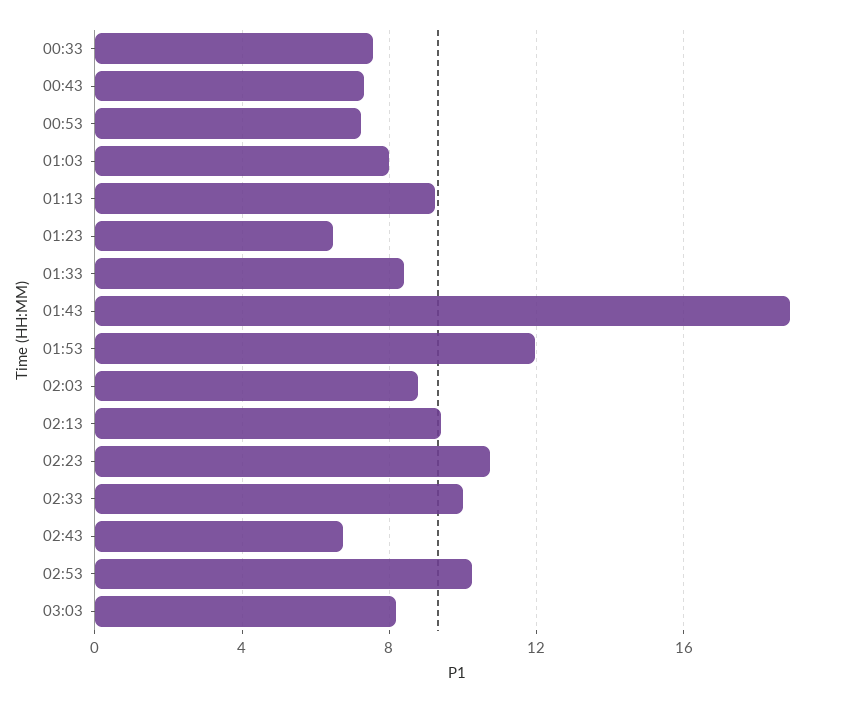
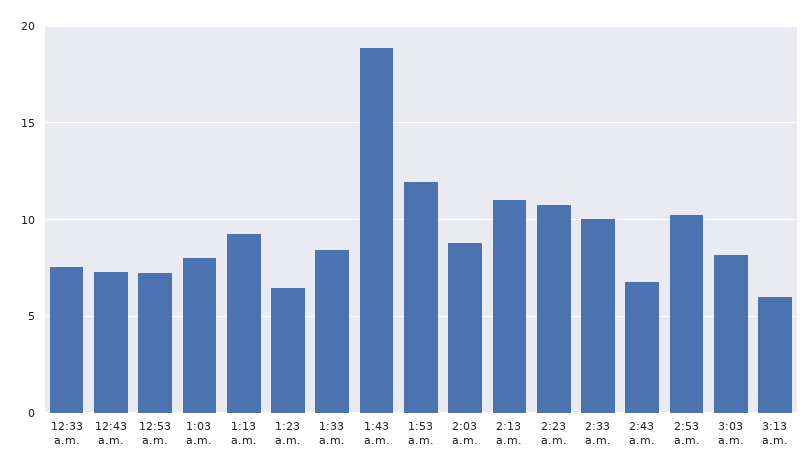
02:13: 9.5 -> 11
3:13 a.m.: none -> 6

